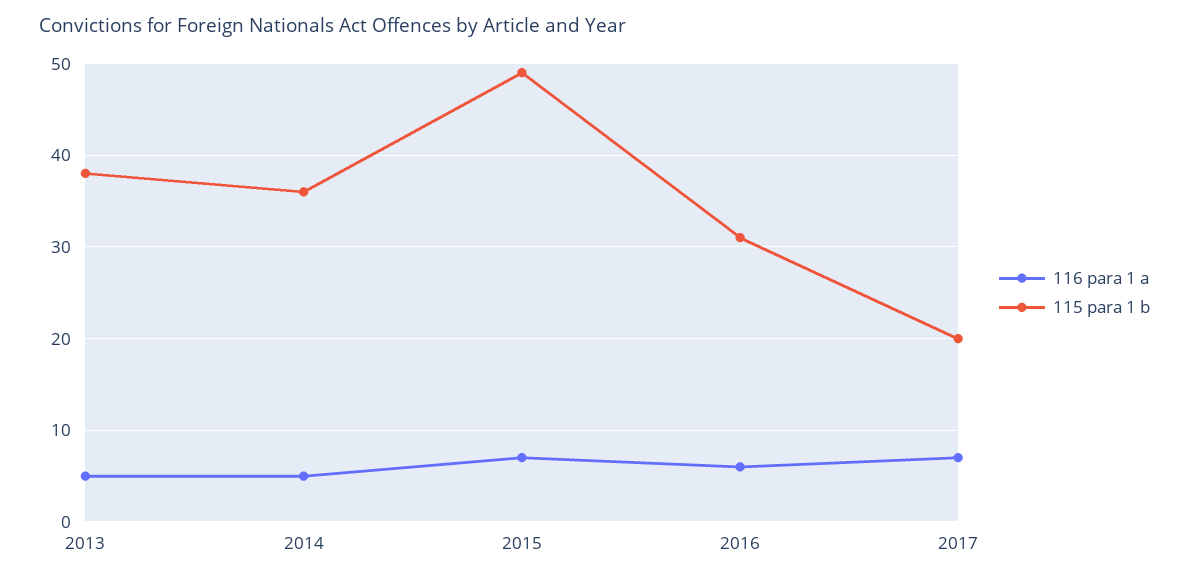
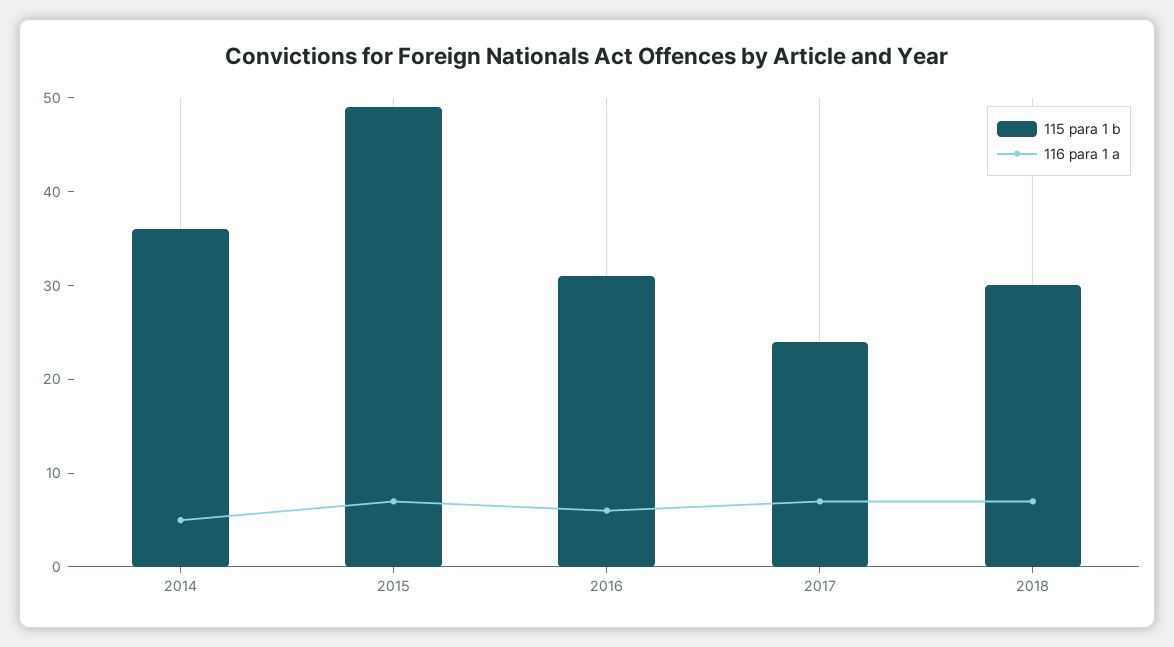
116 para 1 a, 2013: 5 -> none
115 para 1 b, 2013: 38 -> none
115 para 1 b, 2017: 20 -> 24
115 para 1 b, 2018: none -> 30
116 para 1 a, 2018: none -> 7

